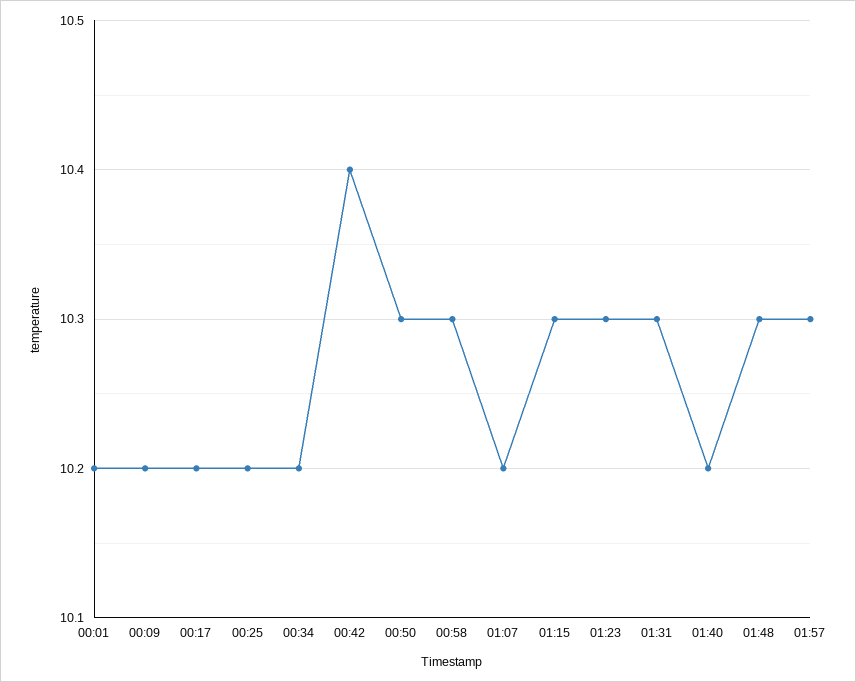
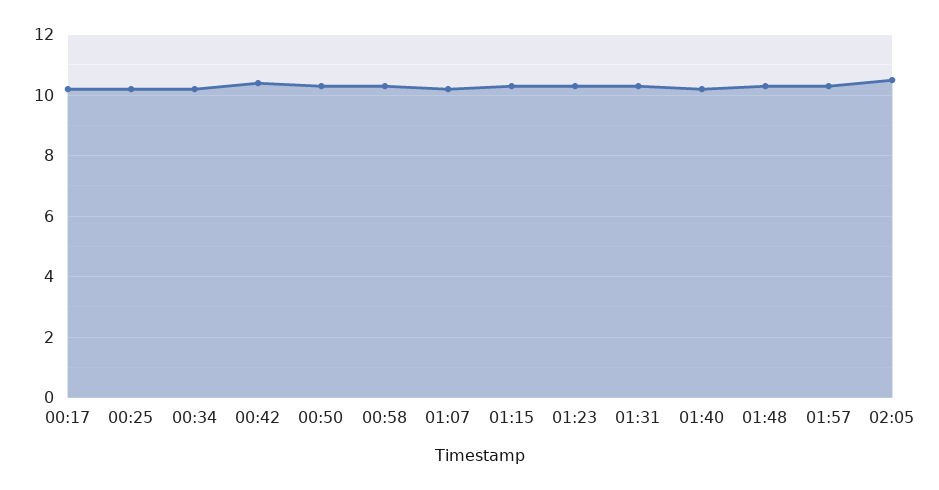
00:01: 10.2 -> none
00:09: 10.2 -> none
02:05: none -> 10.5

